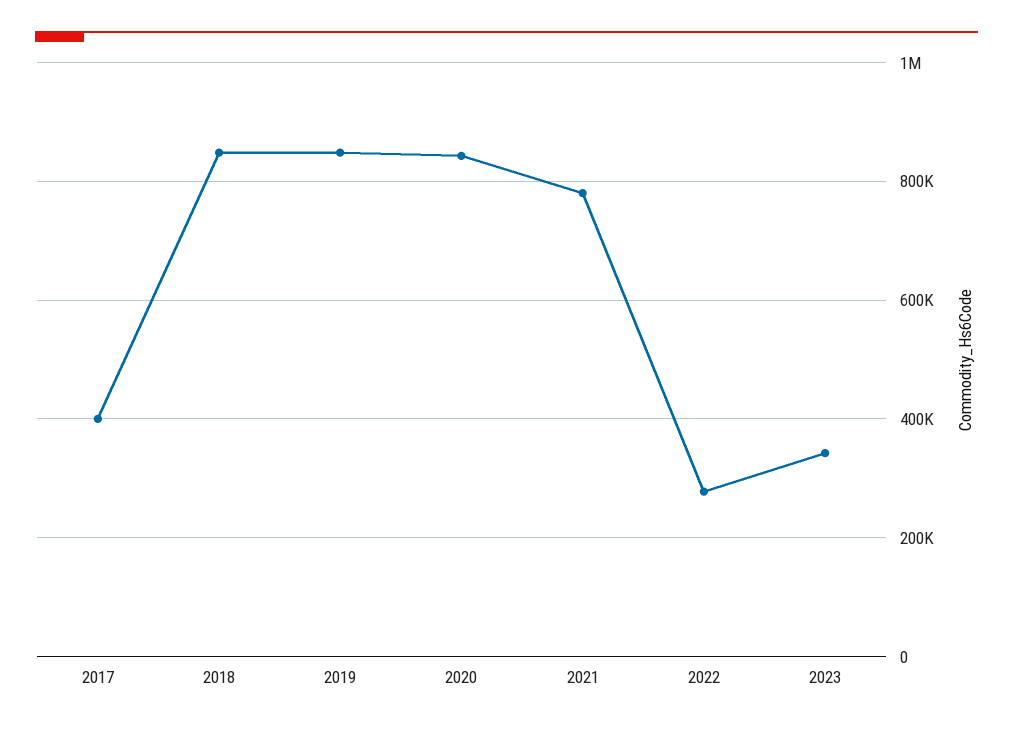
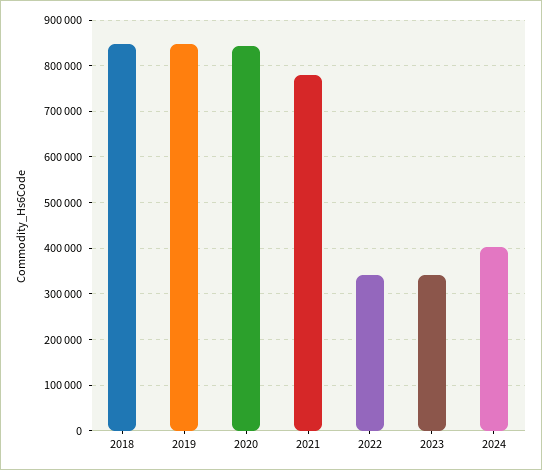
2017: 400000 -> none
2022: 280000 -> 340000
2024: none -> 400000

